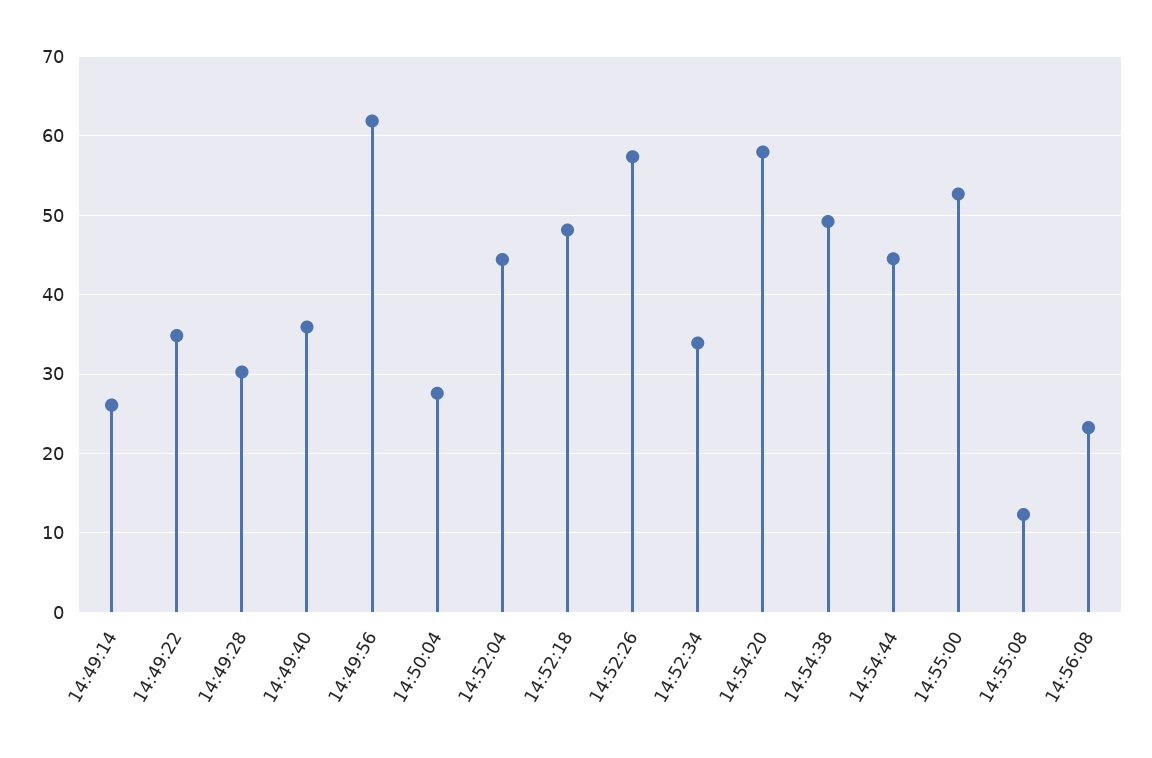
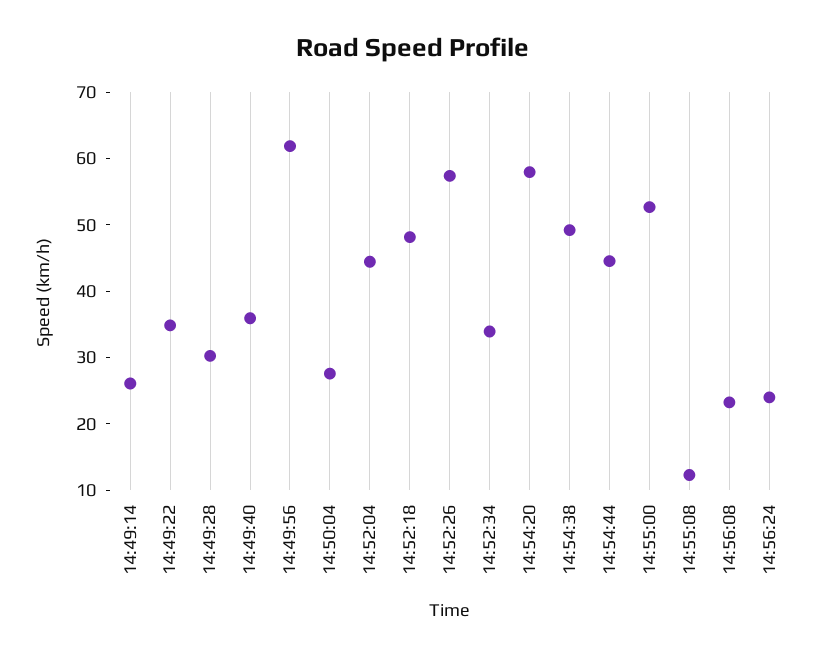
14:56:24: none -> 24

